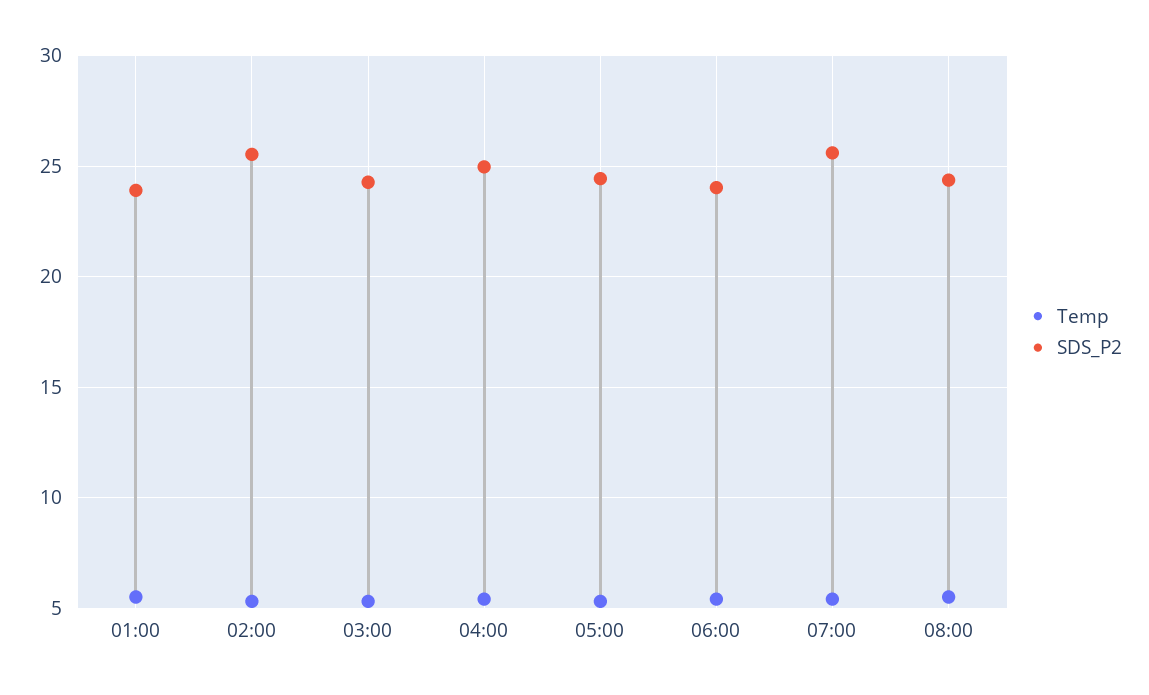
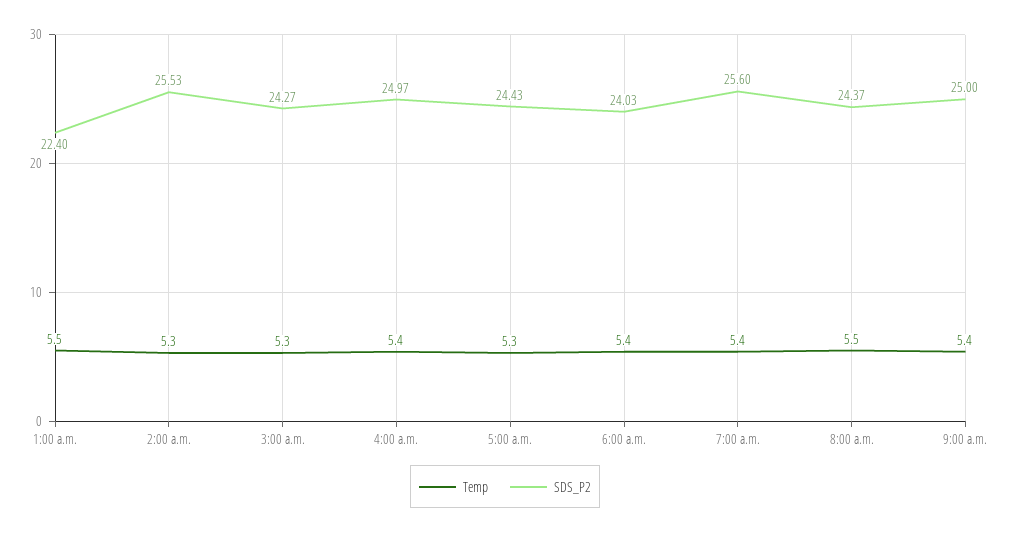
SDS_P2, 01:00: 24 -> 22.4
Temp, 9:00 a.m.: none -> 5.4
SDS_P2, 9:00 a.m.: none -> 25

